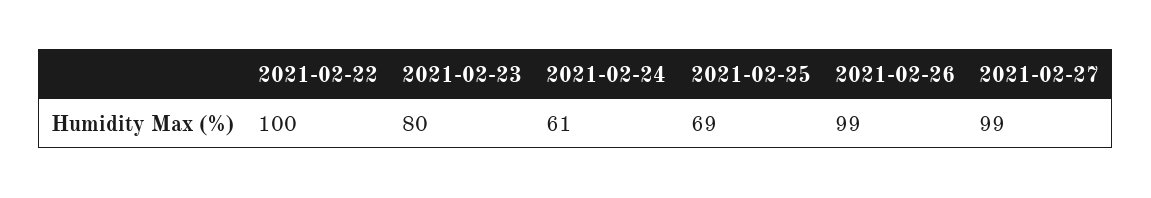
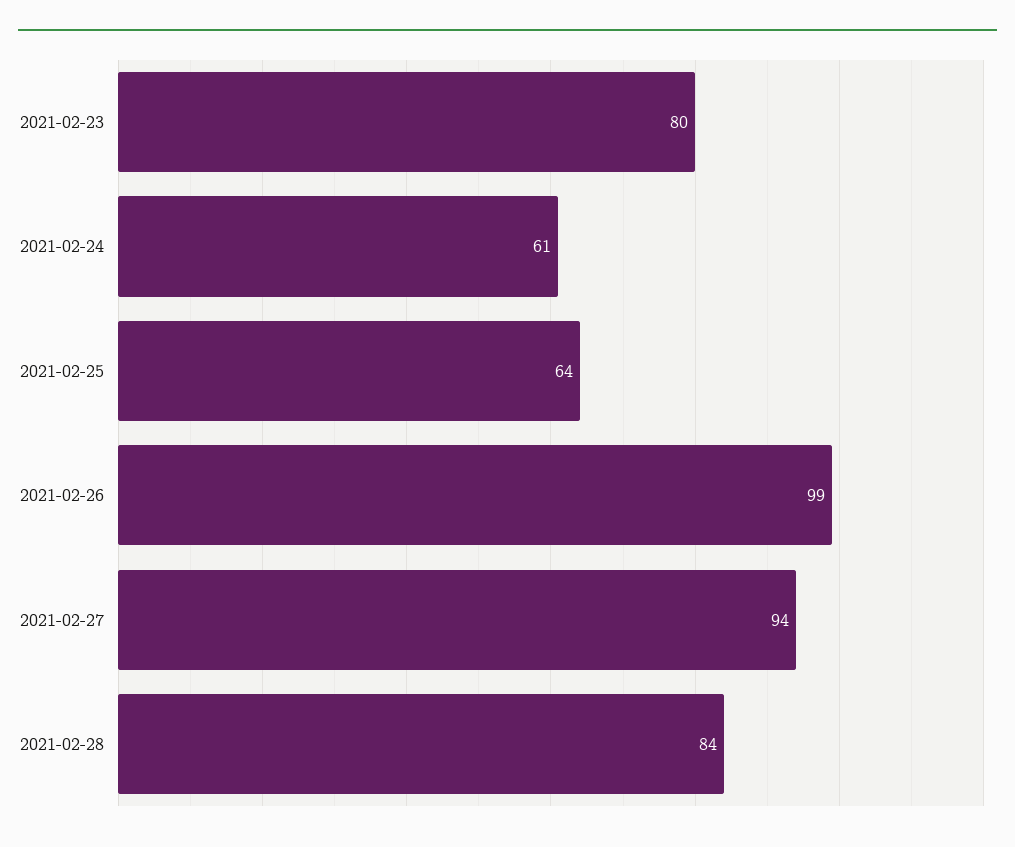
2021-02-22: 100 -> none
2021-02-25: 69 -> 64
2021-02-27: 99 -> 94
2021-02-28: none -> 84

